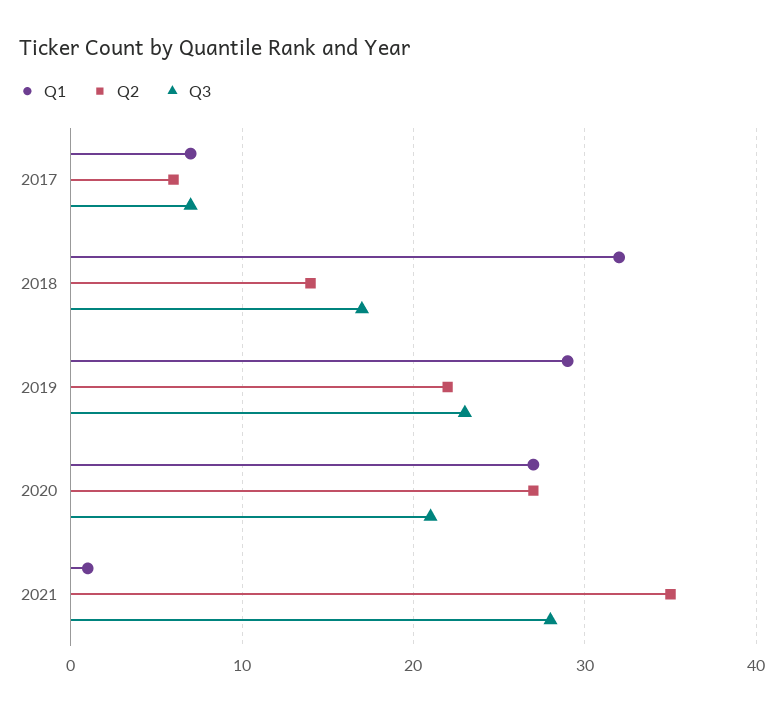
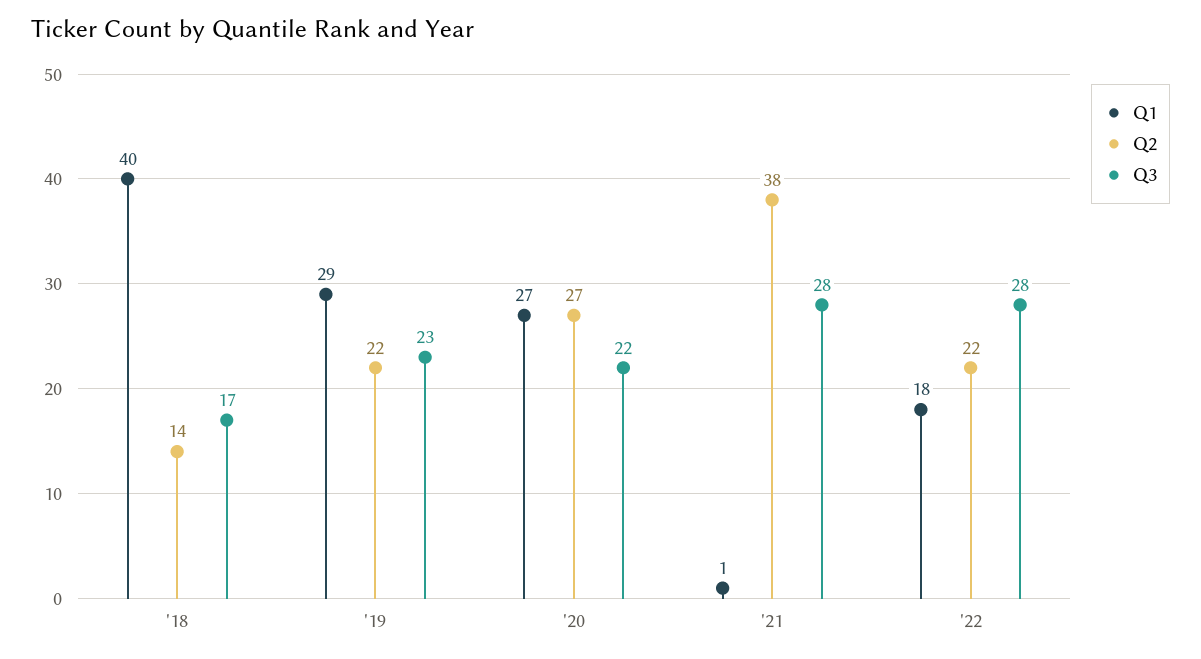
Q1, 2017: 7 -> none
Q2, 2017: 6 -> none
Q3, 2017: 7 -> none
Q1, 2018: 32 -> 40
Q3, 2020: 21 -> 22
Q2, 2021: 35 -> 38
Q1, '22: none -> 18
Q2, '22: none -> 22
Q3, '22: none -> 28

